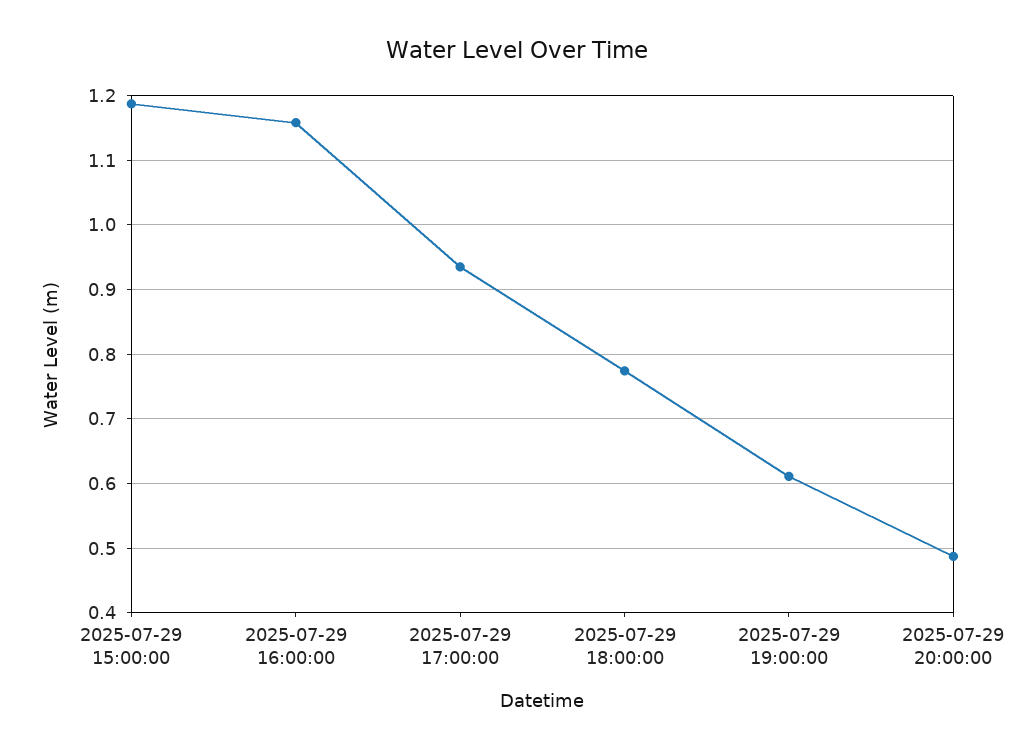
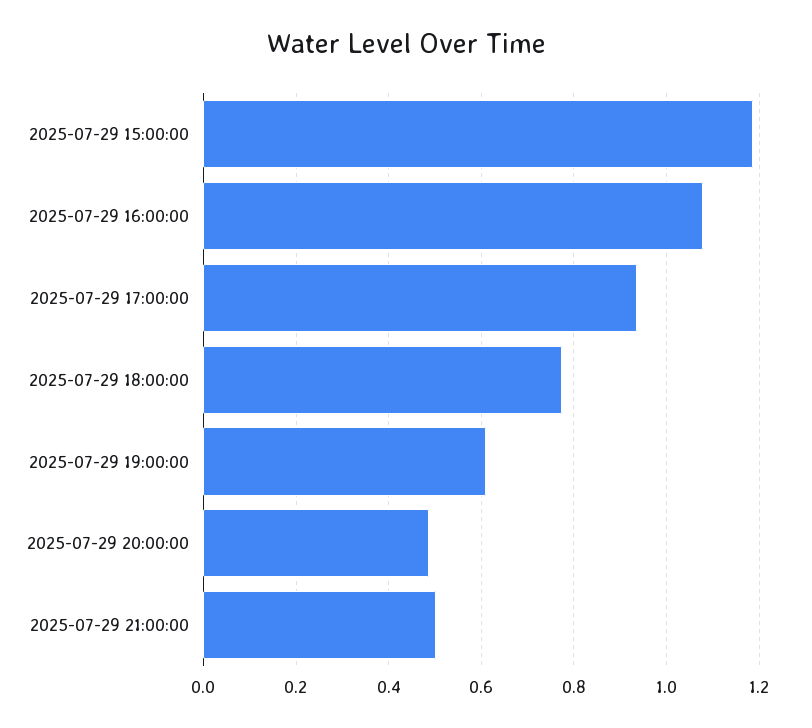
2025-07-29 16:00:00: 1.16 -> 1.08
2025-07-29 21:00:00: none -> 0.5

